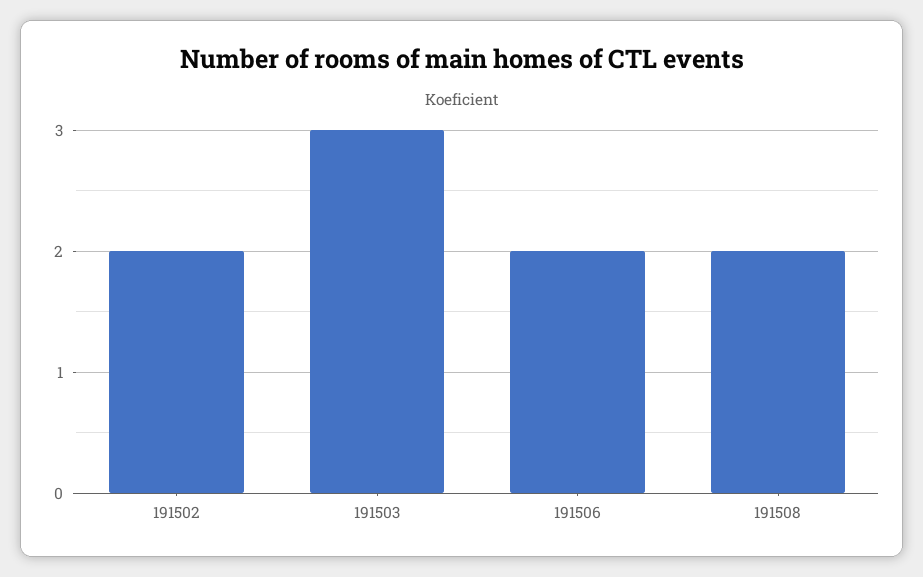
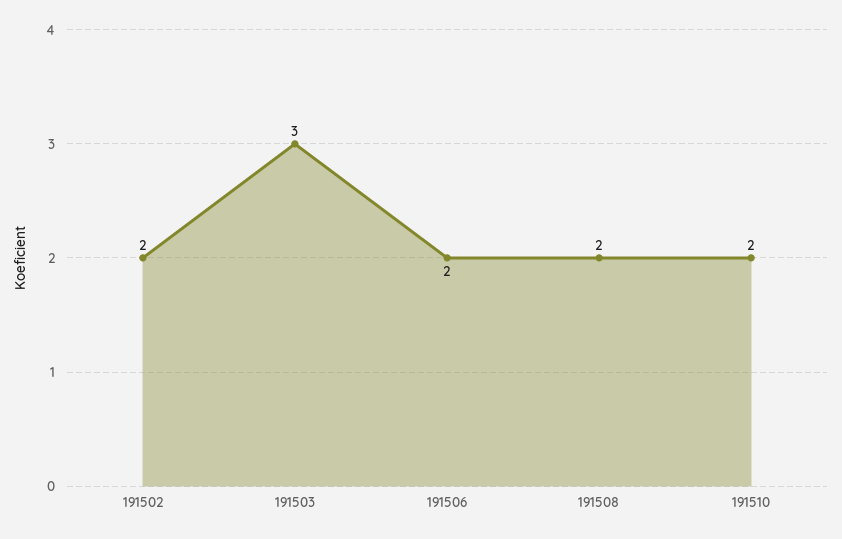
191510: none -> 2

